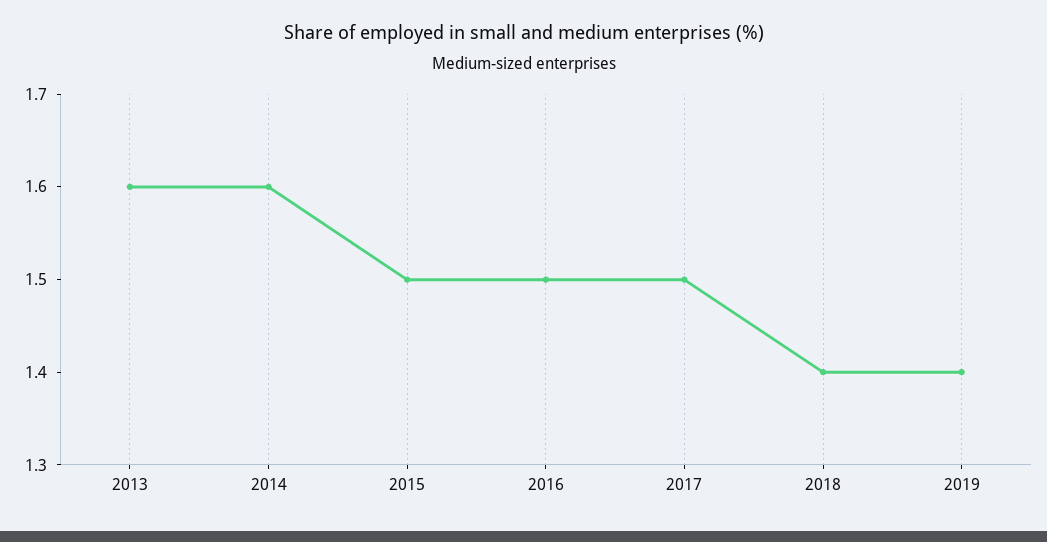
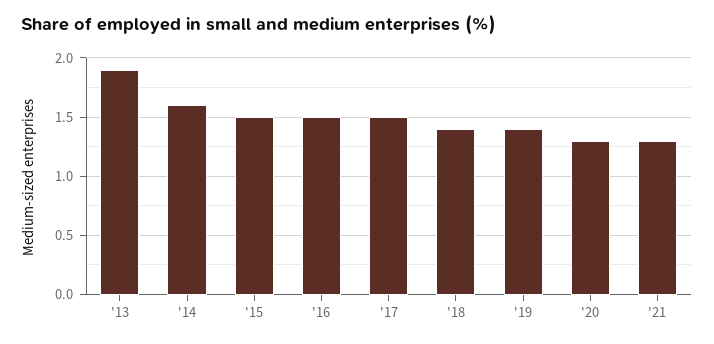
2013: 1.6 -> 1.9
'20: none -> 1.3
'21: none -> 1.3

